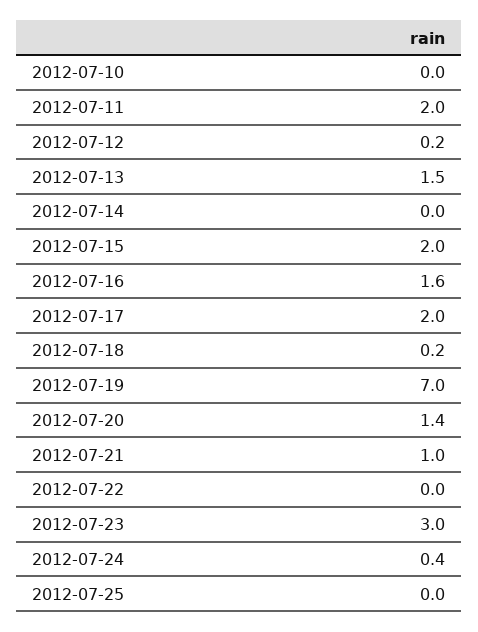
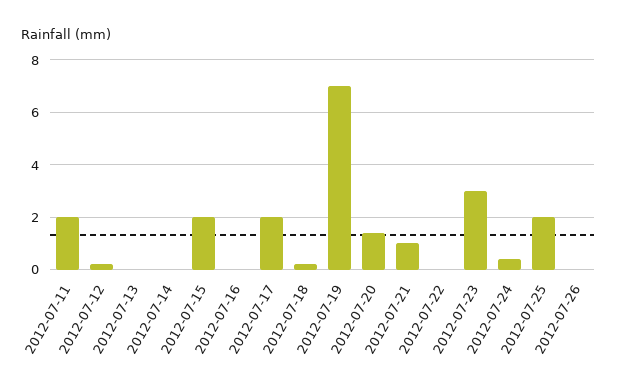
2012-07-10: 0 -> none
2012-07-13: 1.5 -> 0
2012-07-16: 1.6 -> 0
2012-07-25: 0 -> 2
2012-07-26: none -> 0

